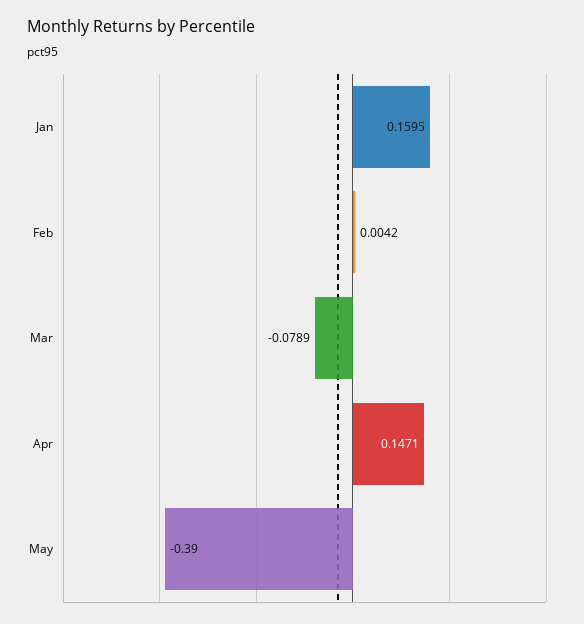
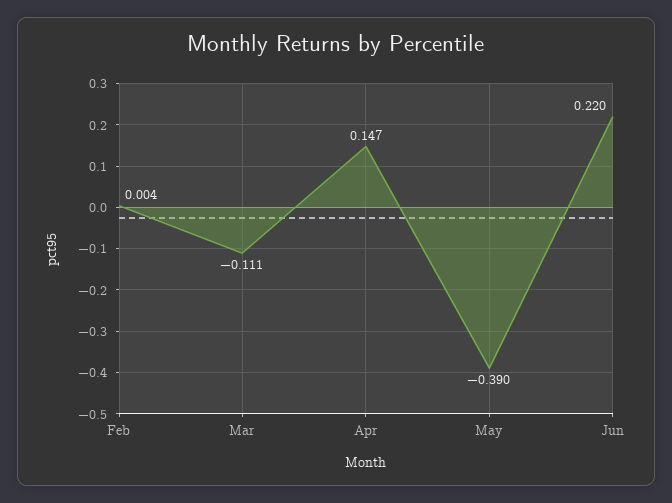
Jan: 0.1595 -> none
Mar: -0.0789 -> -0.111
Jun: none -> 0.22

